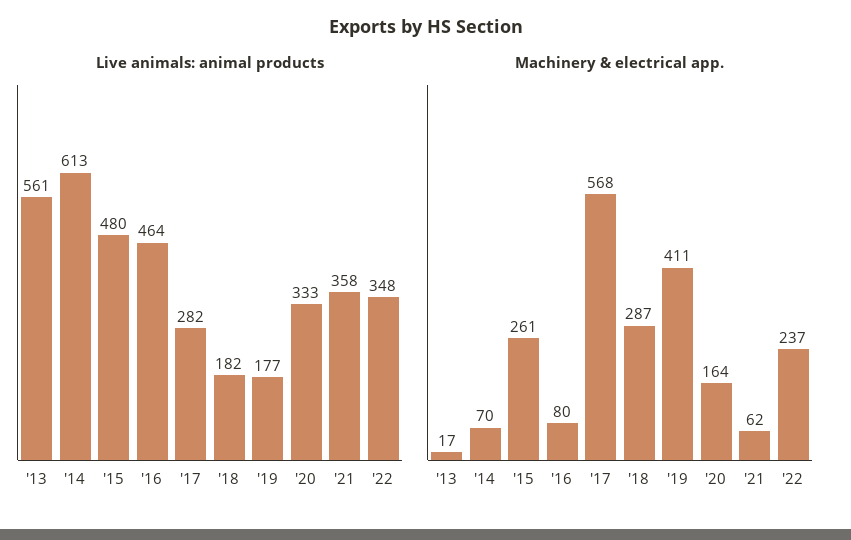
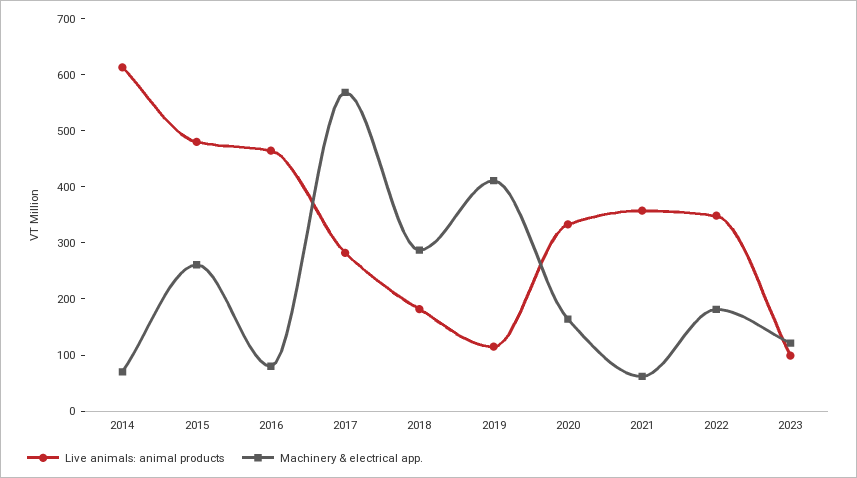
Live animals: animal products, '13: 561 -> none
Live animals: animal products, '19: 177 -> 120
Machinery & electrical app., '13: 17 -> none
Machinery & electrical app., '22: 237 -> 180
Live animals: animal products, 2023: none -> 100
Machinery & electrical app., 2023: none -> 120

